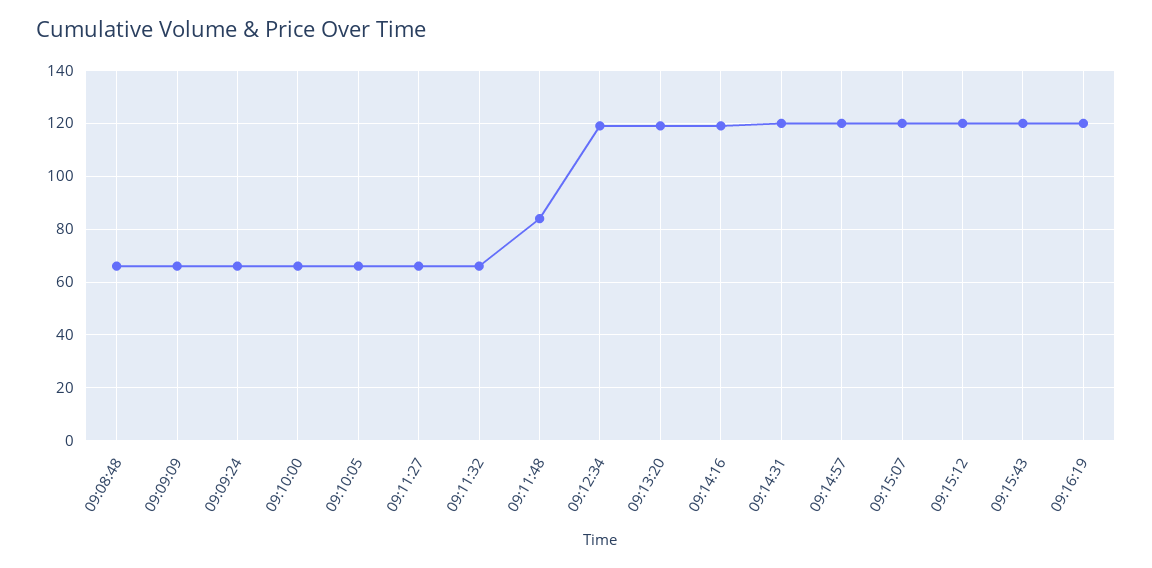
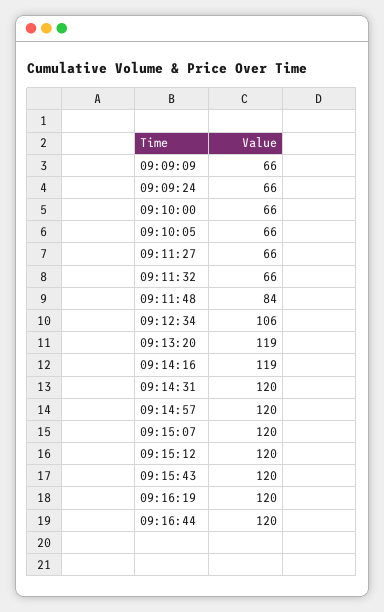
09:08:48: 65 -> none
09:12:34: 120 -> 106
09:16:44: none -> 120

